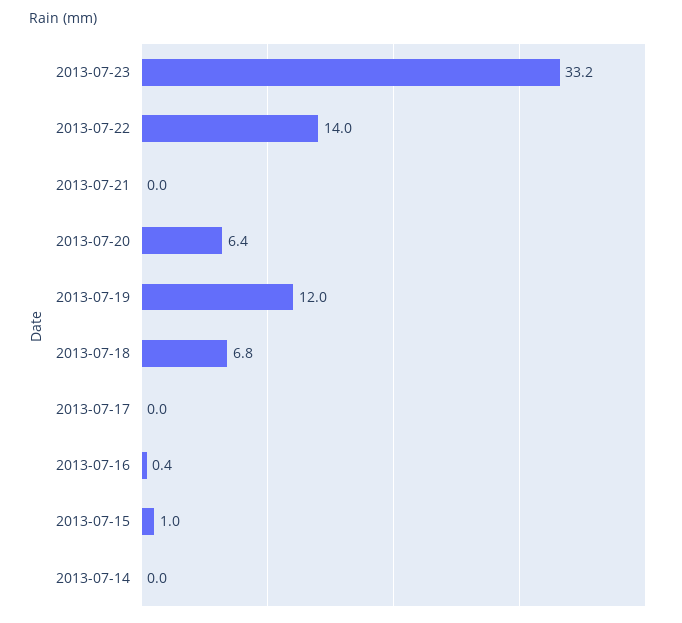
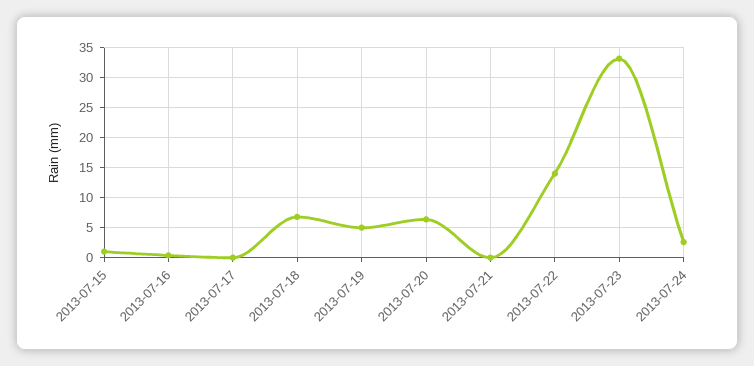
2013-07-19: 12 -> 5
2013-07-14: 0 -> none
2013-07-24: none -> 2.5

